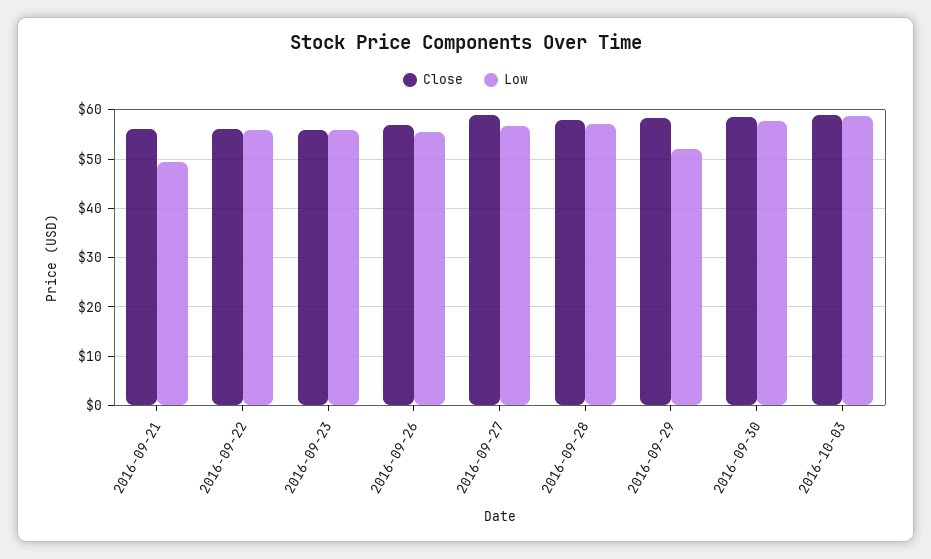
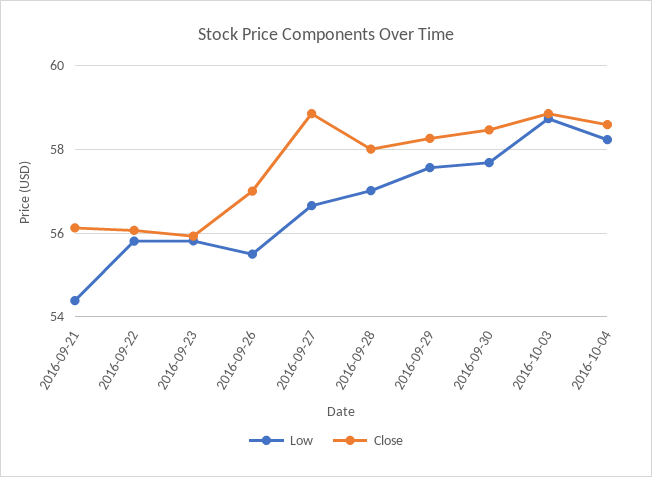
Low, 2016-09-21: 50 -> 54.4
Low, 2016-09-29: 52 -> 57.6
Low, 2016-10-04: none -> 58.2
Close, 2016-10-04: none -> 58.6

